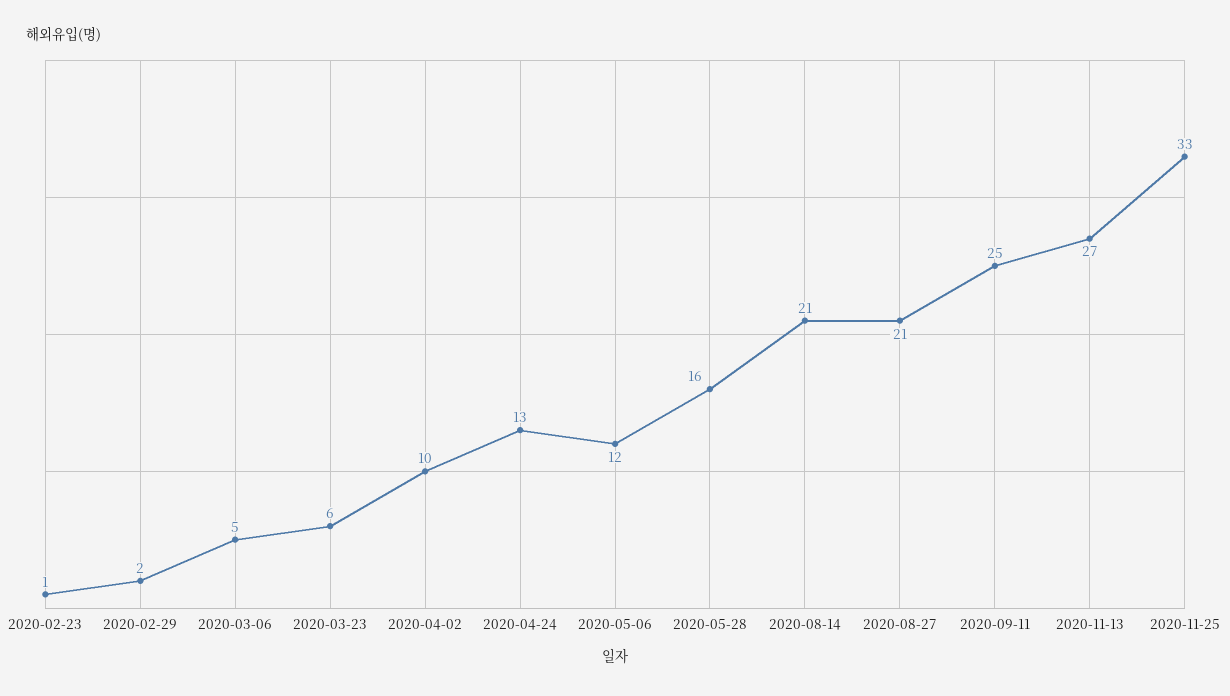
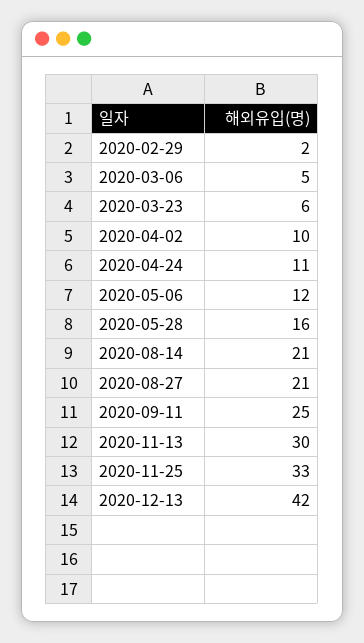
2020-02-23: 1 -> none
2020-04-24: 13 -> 11
2020-11-13: 27 -> 30
2020-12-13: none -> 42

